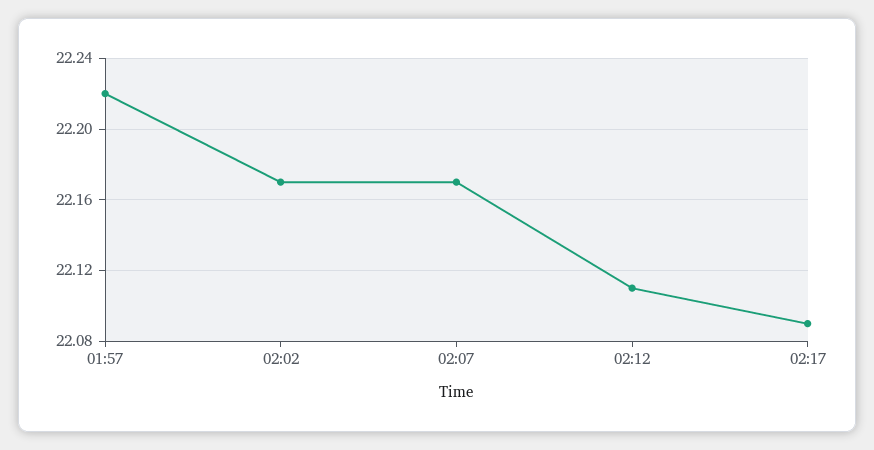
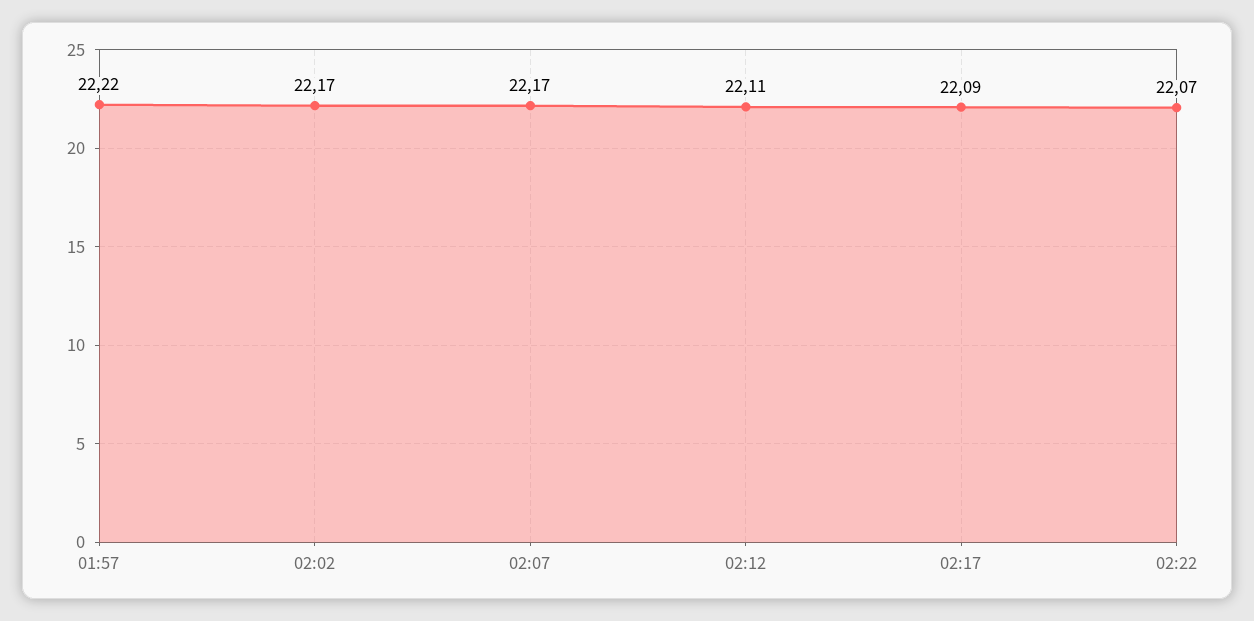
02:22: none -> 22.07

